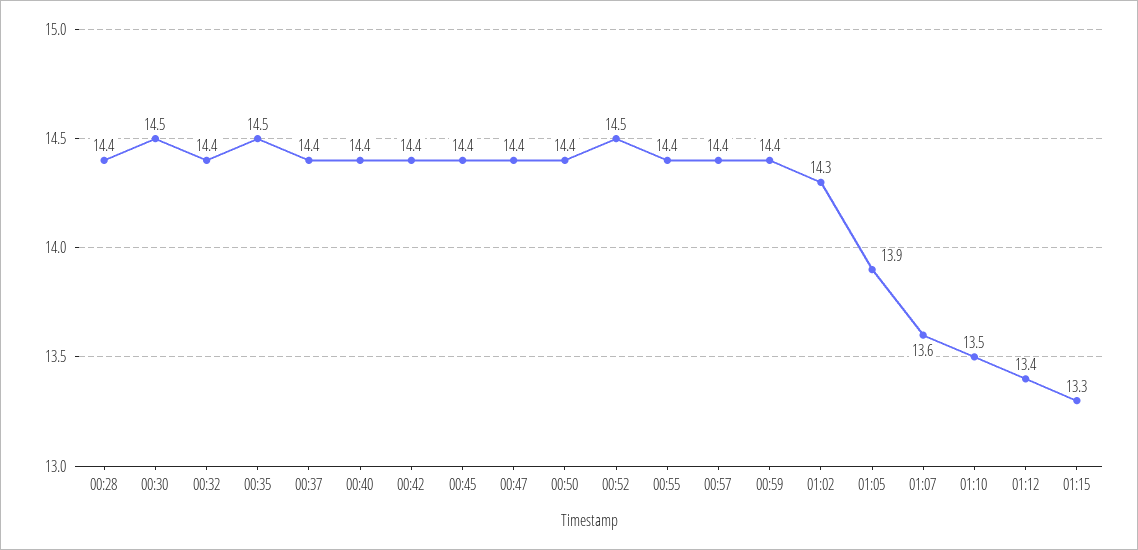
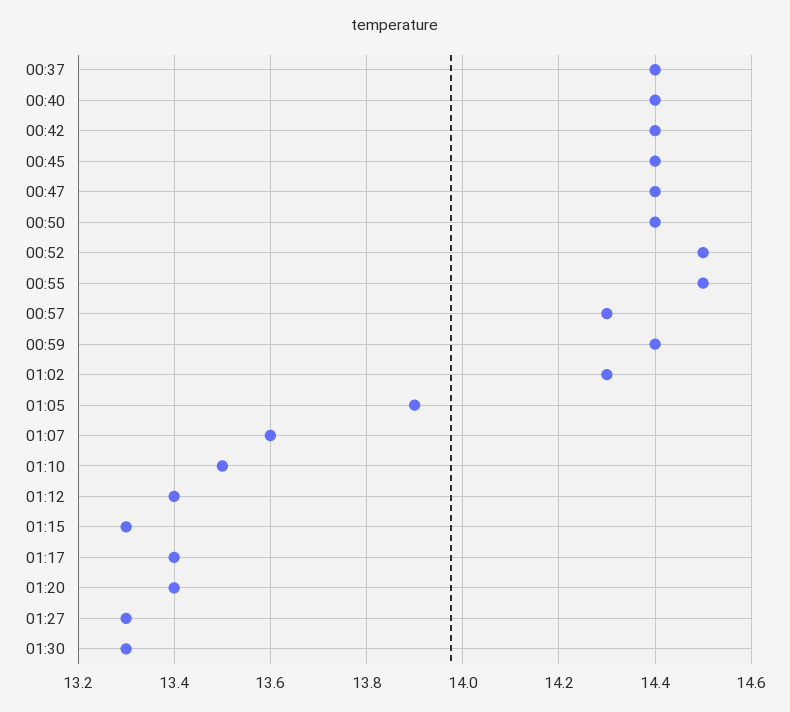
00:28: 14.4 -> none
00:30: 14.5 -> none
00:32: 14.4 -> none
00:35: 14.5 -> none
00:55: 14.4 -> 14.5
00:57: 14.4 -> 14.3
01:17: none -> 13.4
01:20: none -> 13.4
01:27: none -> 13.3
01:30: none -> 13.3

